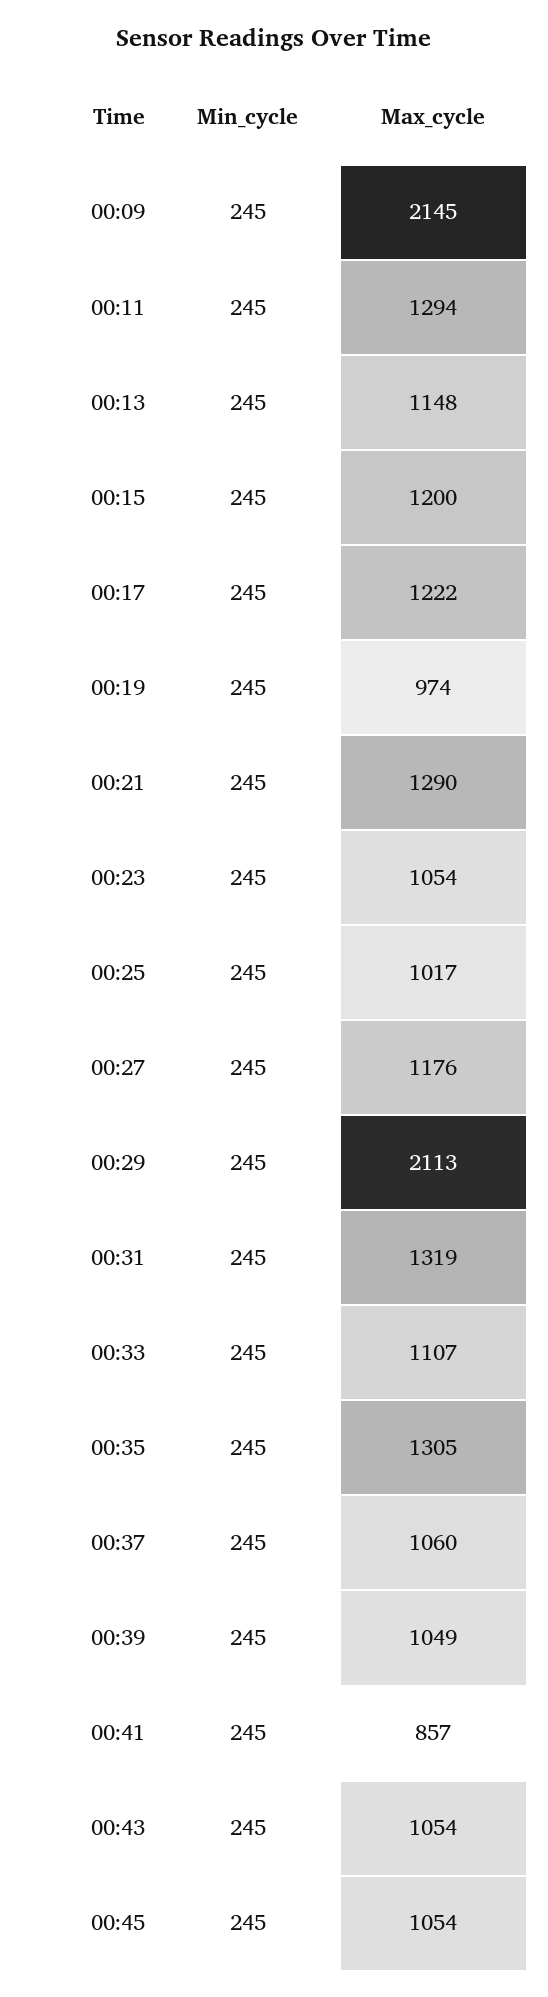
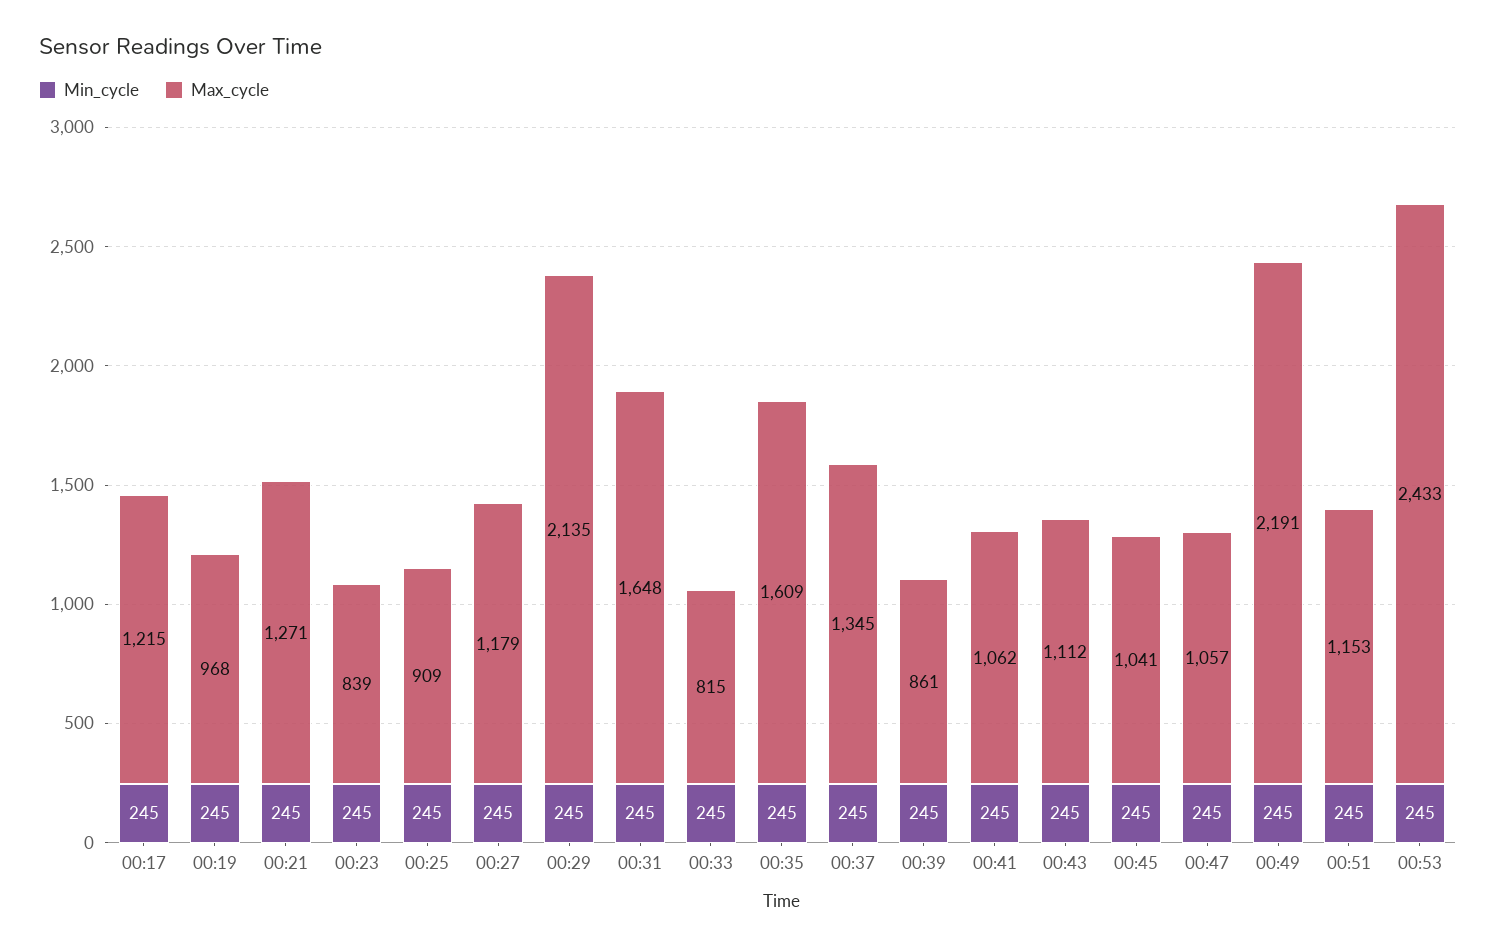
Min_cycle, 00:09: 245 -> none
Max_cycle, 00:09: 2145 -> none
Min_cycle, 00:11: 245 -> none
Max_cycle, 00:11: 1294 -> none
Min_cycle, 00:13: 245 -> none
Max_cycle, 00:13: 1148 -> none
Min_cycle, 00:15: 245 -> none
Max_cycle, 00:15: 1200 -> none
Max_cycle, 00:17: 1222 -> 1215
Max_cycle, 00:19: 974 -> 968
Max_cycle, 00:21: 1290 -> 1271
Max_cycle, 00:23: 1054 -> 839
Max_cycle, 00:25: 1017 -> 909
Max_cycle, 00:27: 1176 -> 1179
Max_cycle, 00:29: 2113 -> 2135
Max_cycle, 00:31: 1319 -> 1648
Max_cycle, 00:33: 1107 -> 815
Max_cycle, 00:35: 1305 -> 1609
Max_cycle, 00:37: 1060 -> 1345
Max_cycle, 00:39: 1049 -> 861
Max_cycle, 00:41: 857 -> 1062
Max_cycle, 00:43: 1054 -> 1112
Max_cycle, 00:45: 1054 -> 1041
Min_cycle, 00:47: none -> 245
Max_cycle, 00:47: none -> 1057
Min_cycle, 00:49: none -> 245
Max_cycle, 00:49: none -> 2191
Min_cycle, 00:51: none -> 245
Max_cycle, 00:51: none -> 1153
Min_cycle, 00:53: none -> 245
Max_cycle, 00:53: none -> 2433

